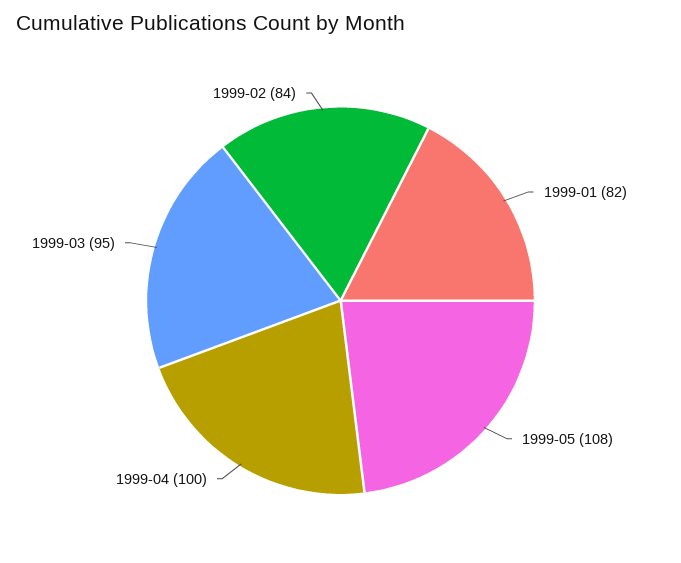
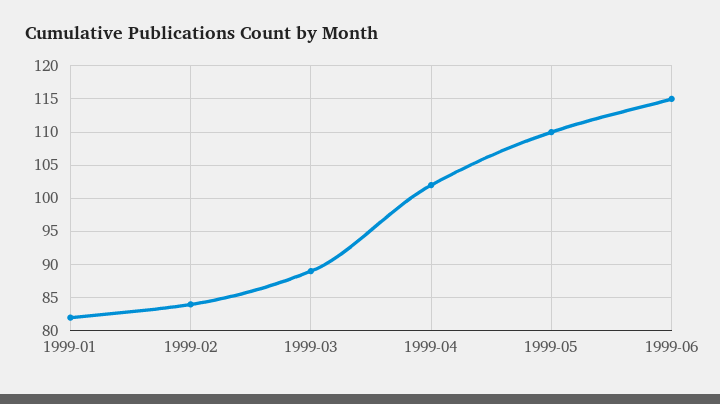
1999-05: 108 -> 110
1999-04: 100 -> 102
1999-03: 95 -> 89
1999-06: none -> 115

